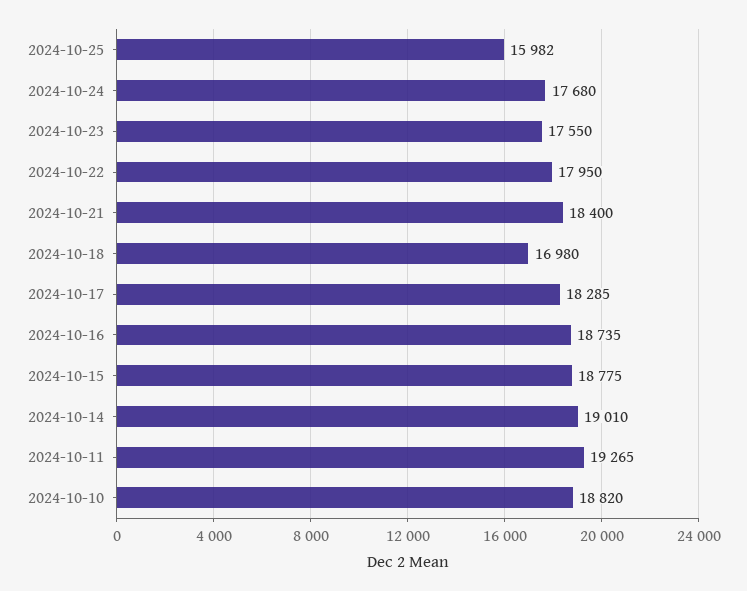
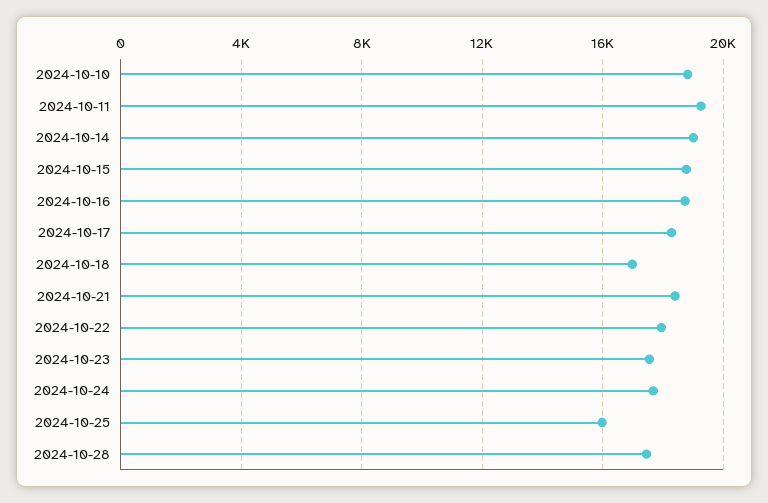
2024-10-28: none -> 17500

